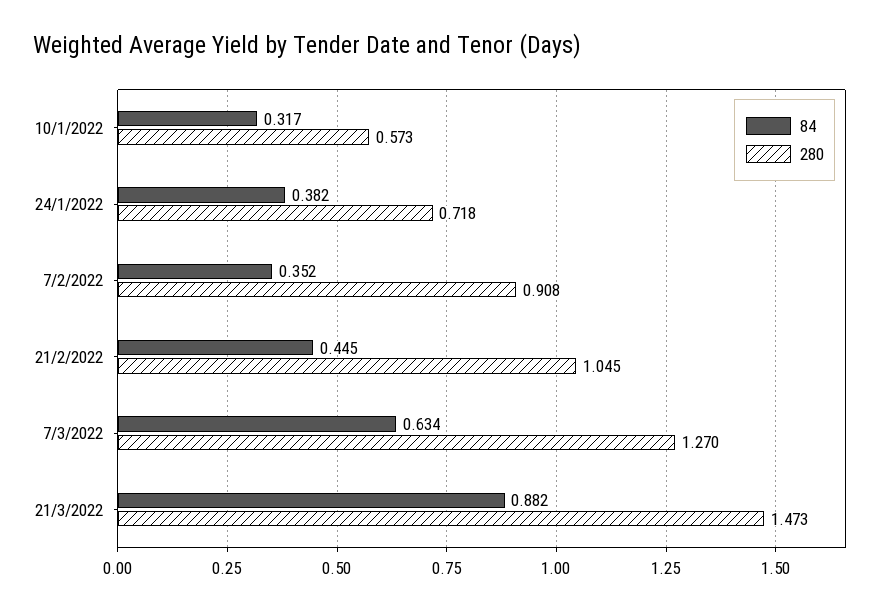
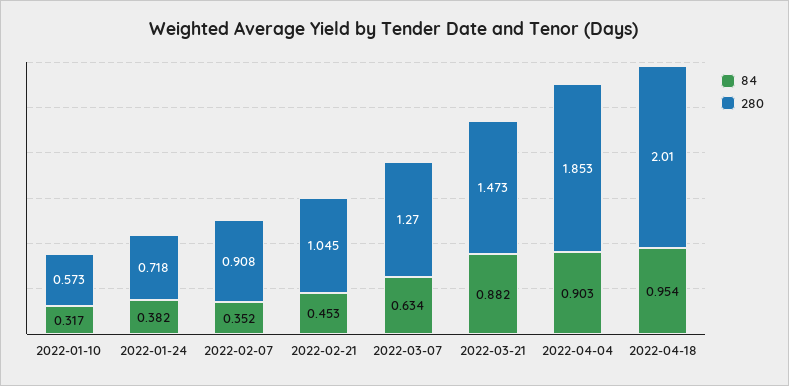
84, 21/2/2022: 0.445 -> 0.453
84, 2022-04-04: none -> 0.903
280, 2022-04-04: none -> 1.853
84, 2022-04-18: none -> 0.954
280, 2022-04-18: none -> 2.01

